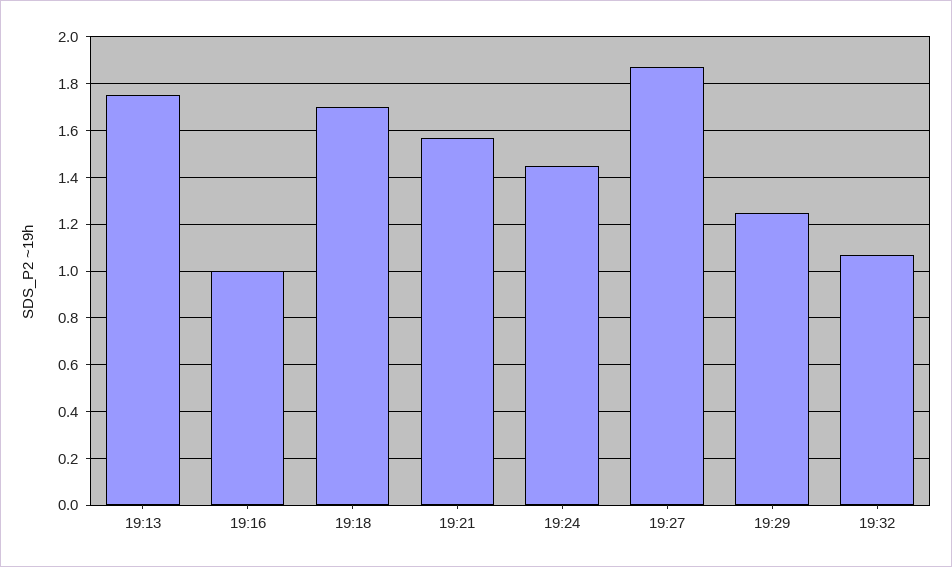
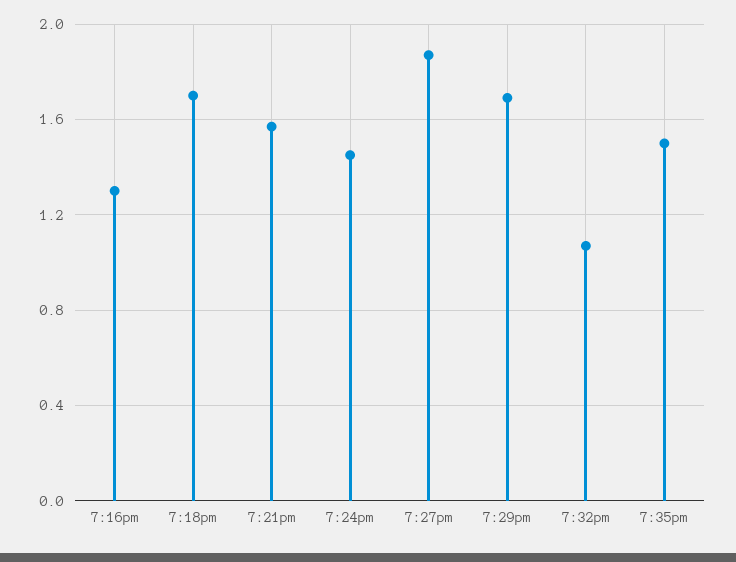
19:13: 1.75 -> none
19:16: 1 -> 1.3
19:29: 1.25 -> 1.7
7:35pm: none -> 1.5

